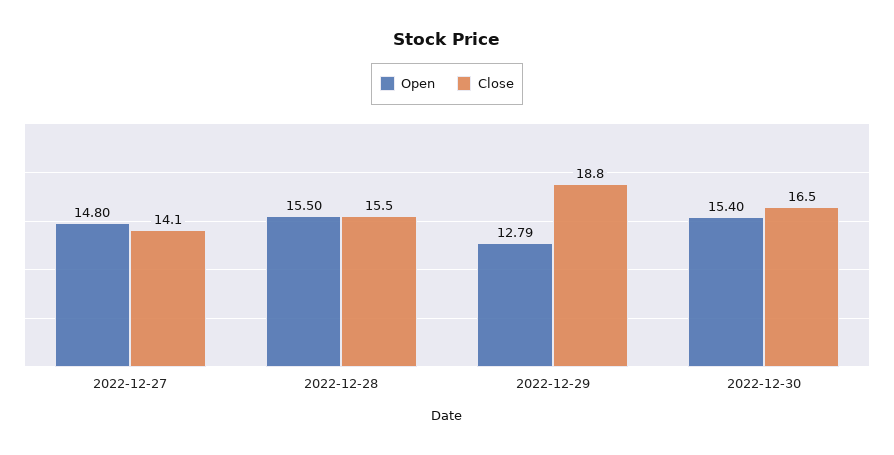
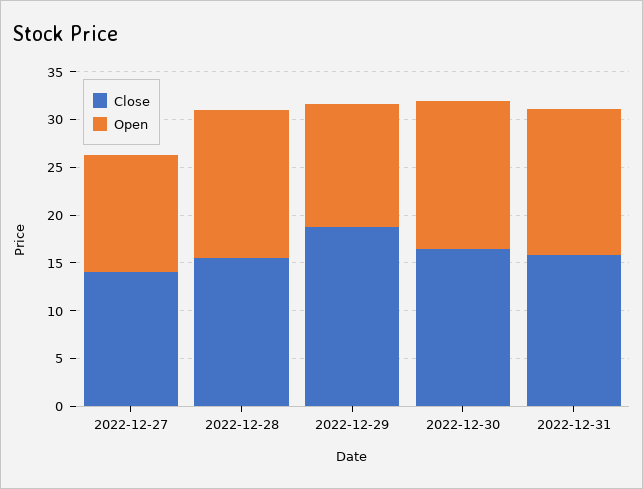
Open, 2022-12-27: 14.8 -> 12
Close, 2022-12-31: none -> 16
Open, 2022-12-31: none -> 15

